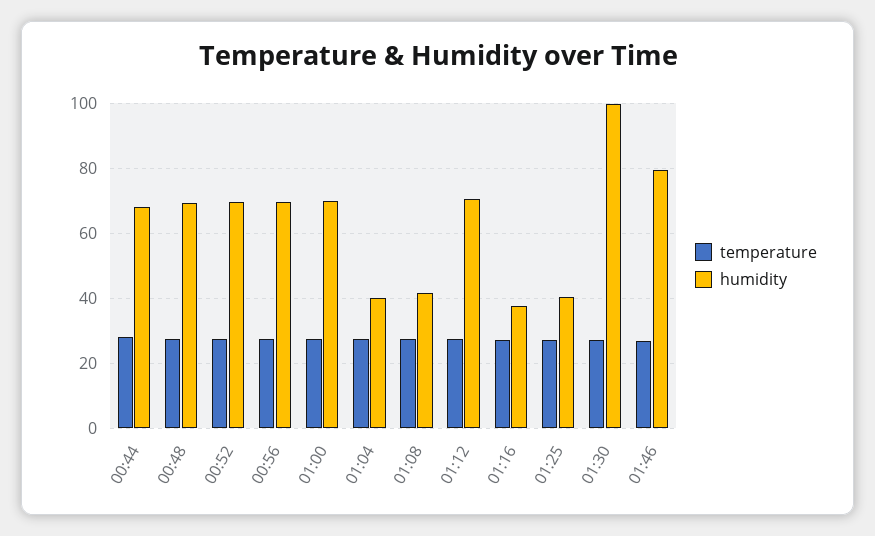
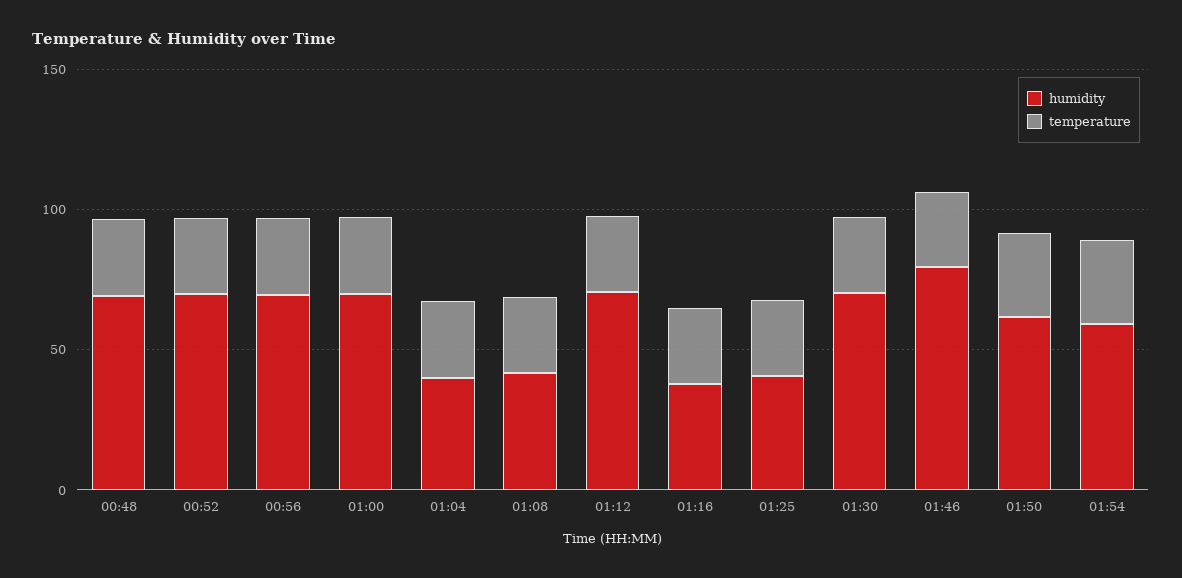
temperature, 00:44: 28 -> none
humidity, 00:44: 68 -> none
humidity, 01:30: 100 -> 70
humidity, 01:50: none -> 60
temperature, 01:50: none -> 30
humidity, 01:54: none -> 60
temperature, 01:54: none -> 30

